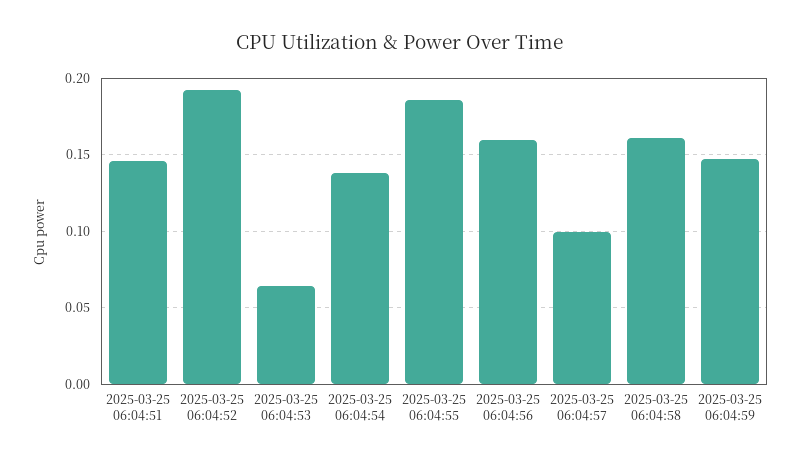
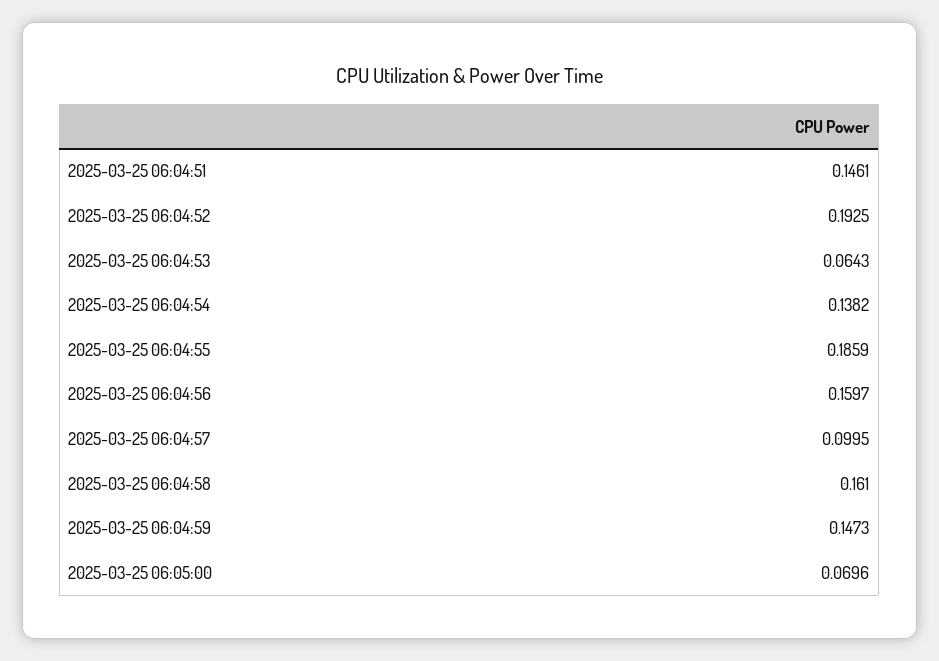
2025-03-25 06:05:00: none -> 0.0696

